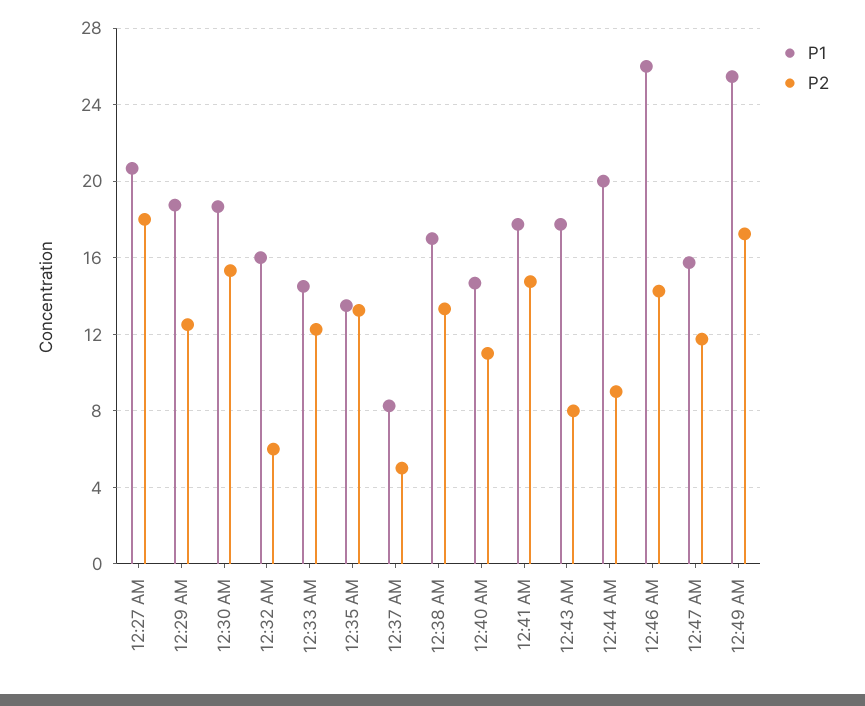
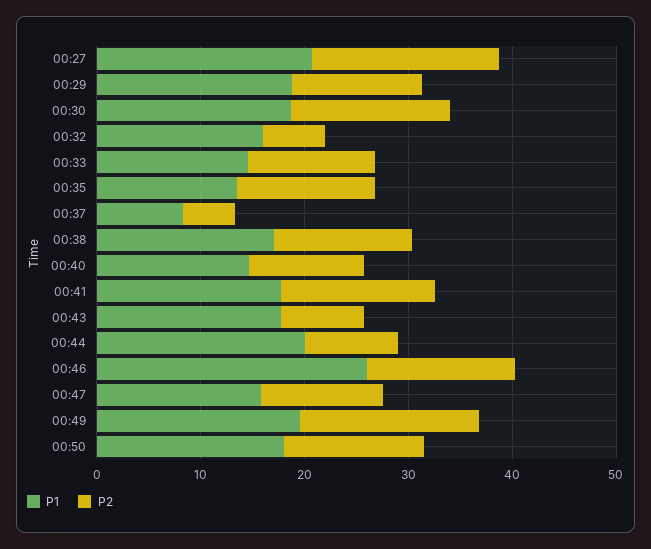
P1, 12:49 AM: 25.5 -> 20
P1, 00:50: none -> 18
P2, 00:50: none -> 14

